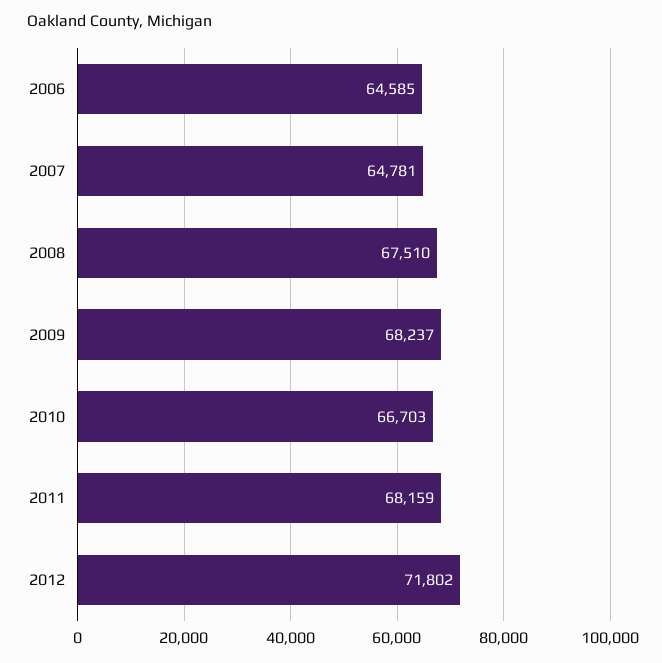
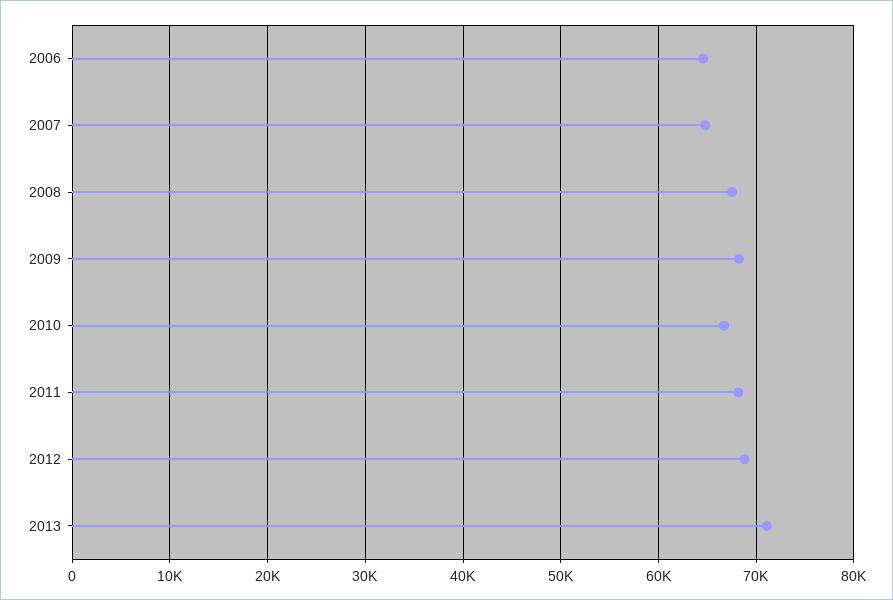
2012: 71802 -> 69000
2013: none -> 71000

